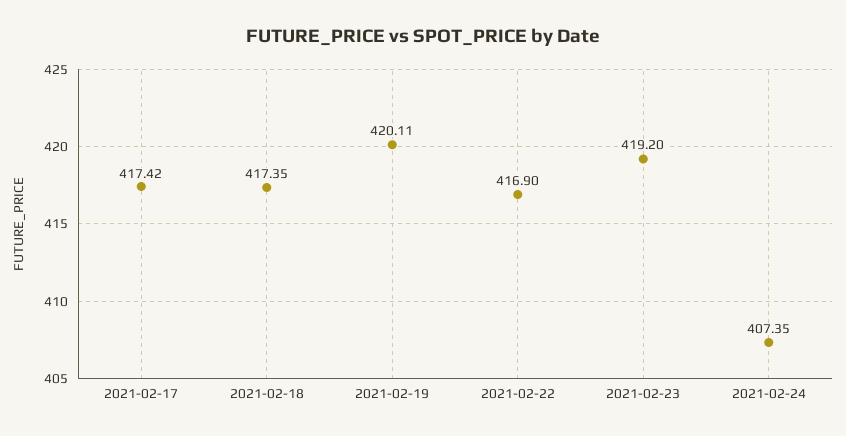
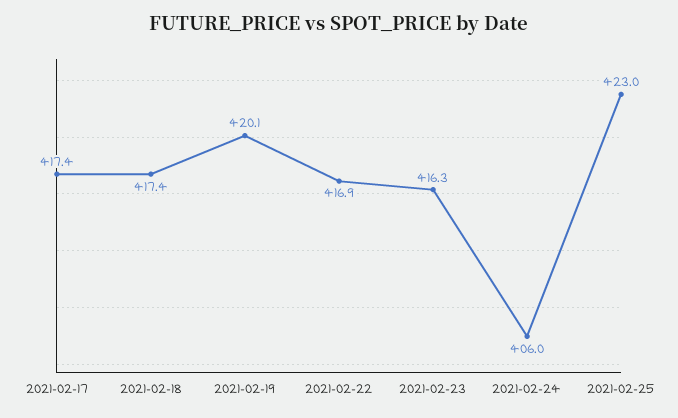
2021-02-23: 419.2 -> 416.3
2021-02-24: 407.35 -> 406
2021-02-25: none -> 423

